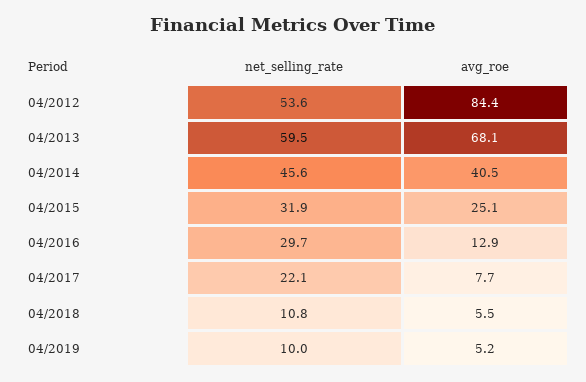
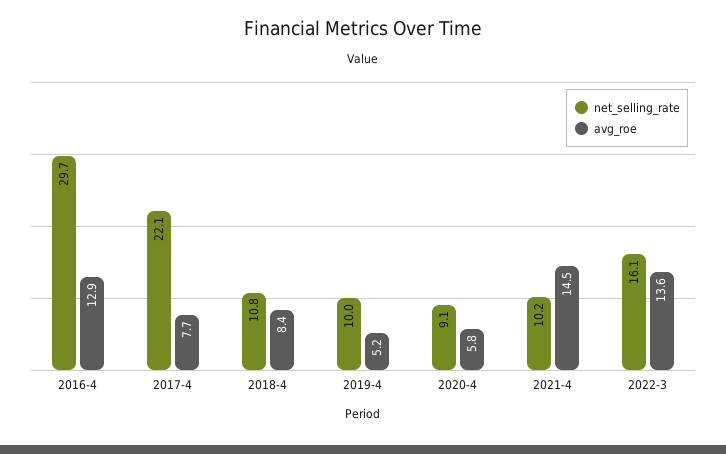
net_selling_rate, 04/2012: 53.6 -> none
avg_roe, 04/2012: 84.4 -> none
net_selling_rate, 04/2013: 59.5 -> none
avg_roe, 04/2013: 68.1 -> none
net_selling_rate, 04/2014: 45.6 -> none
avg_roe, 04/2014: 40.5 -> none
net_selling_rate, 04/2015: 31.9 -> none
avg_roe, 04/2015: 25.1 -> none
avg_roe, 04/2018: 5.5 -> 8.4
net_selling_rate, 2020-4: none -> 9.1
avg_roe, 2020-4: none -> 5.8
net_selling_rate, 2021-4: none -> 10.2
avg_roe, 2021-4: none -> 14.5
net_selling_rate, 2022-3: none -> 16.1
avg_roe, 2022-3: none -> 13.6

